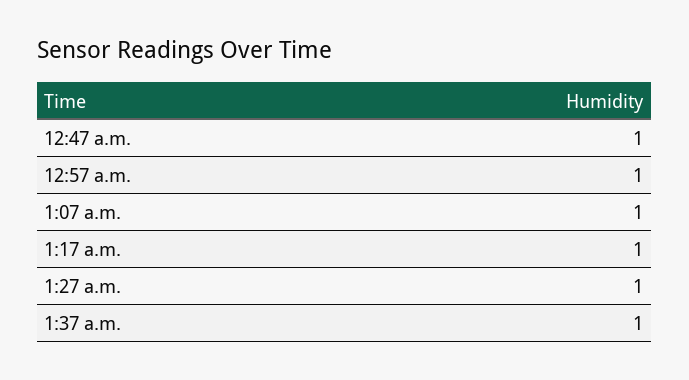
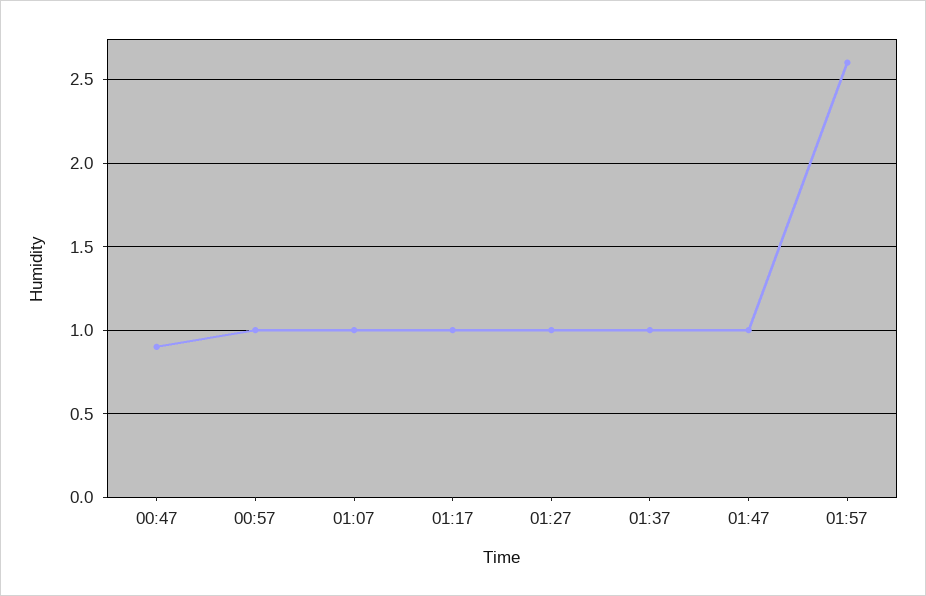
12:47 a.m.: 1 -> 0.9
01:47: none -> 1
01:57: none -> 2.6

